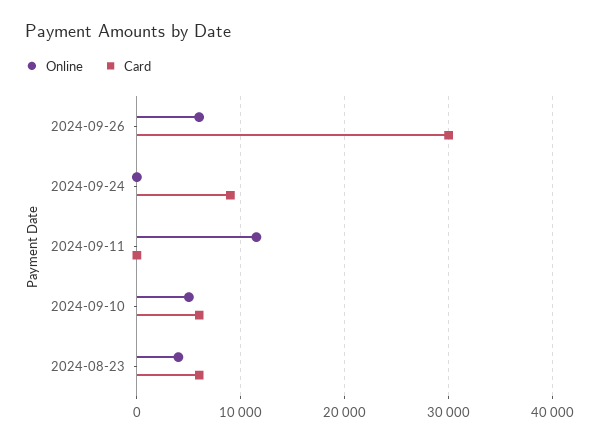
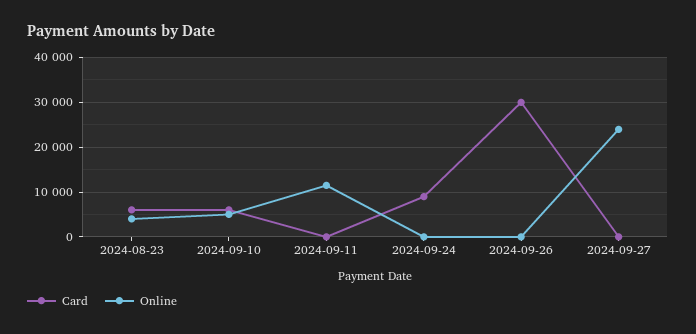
Online, 2024-09-26: 6000 -> 0
Card, 2024-09-27: none -> 0
Online, 2024-09-27: none -> 24000

